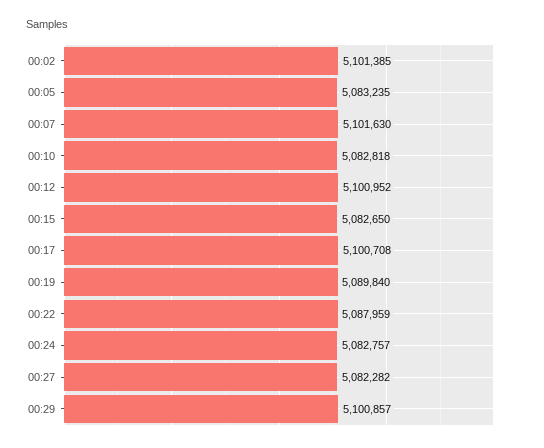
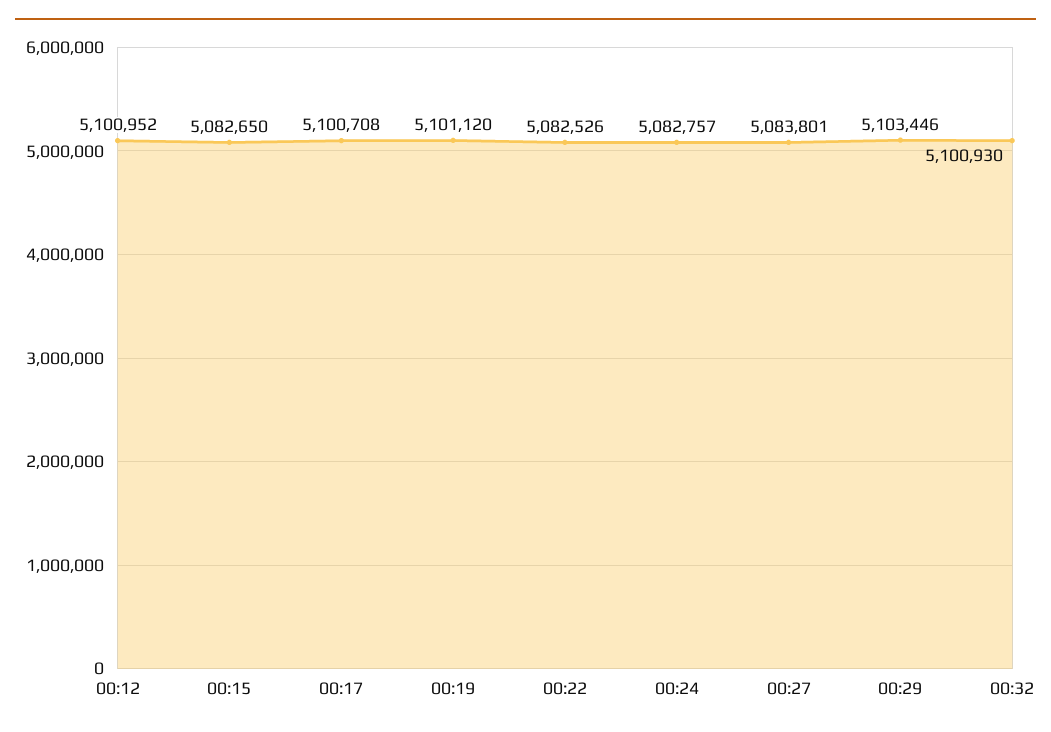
00:02: 5101385 -> none
00:05: 5083235 -> none
00:07: 5101630 -> none
00:10: 5082818 -> none
00:19: 5089840 -> 5101120
00:22: 5087959 -> 5082526
00:27: 5082282 -> 5083801
00:29: 5100857 -> 5103446
00:32: none -> 5100930

